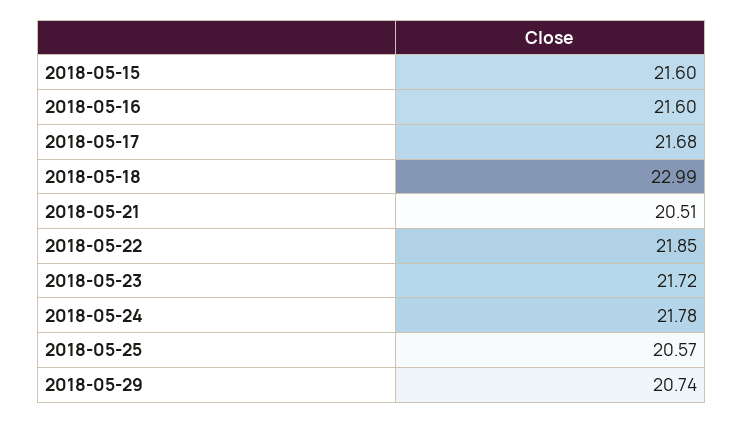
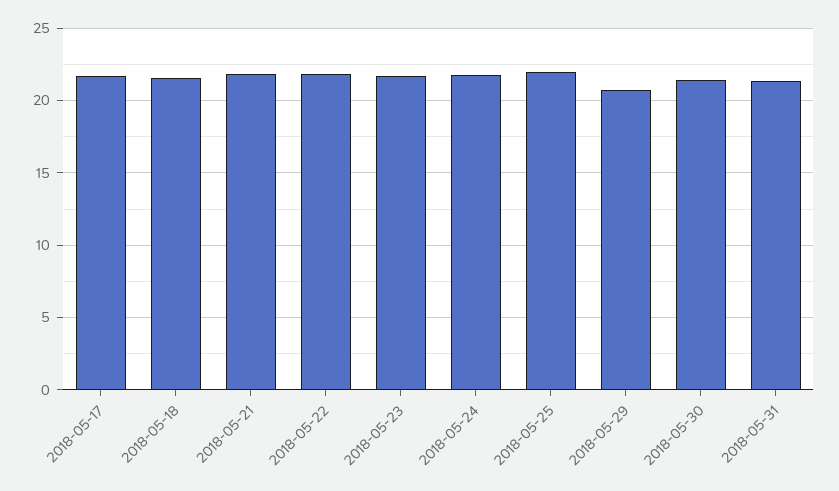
2018-05-15: 21.6 -> none
2018-05-16: 21.6 -> none
2018-05-18: 22.99 -> 21.5
2018-05-21: 20.51 -> 22
2018-05-25: 20.57 -> 22
2018-05-30: none -> 21.5
2018-05-31: none -> 21.5

